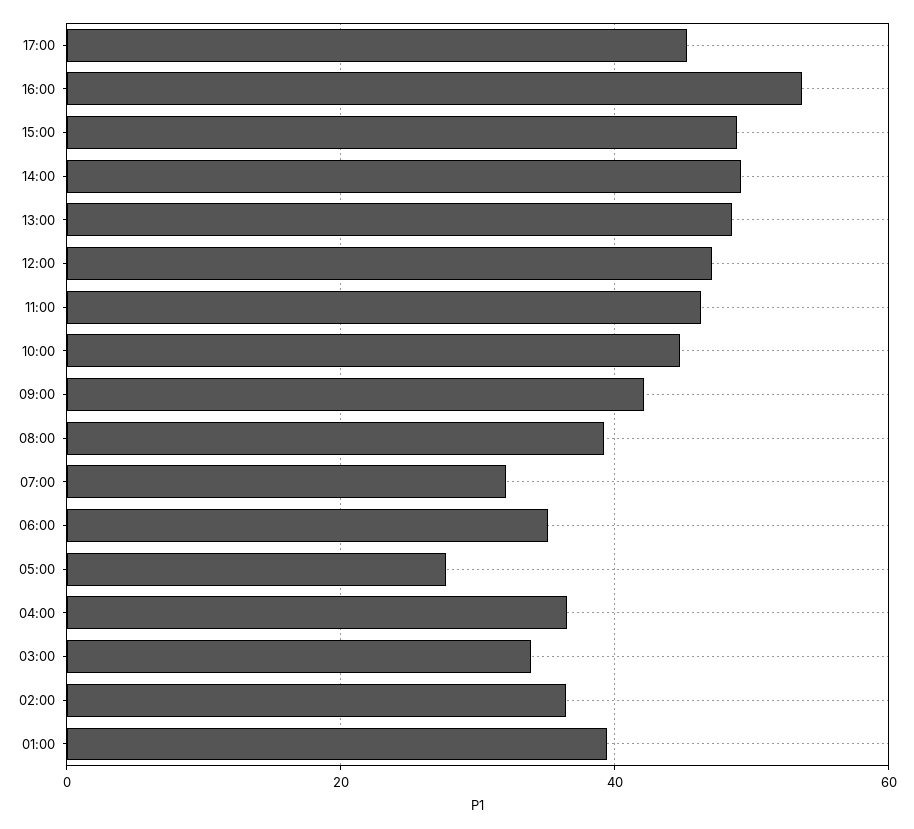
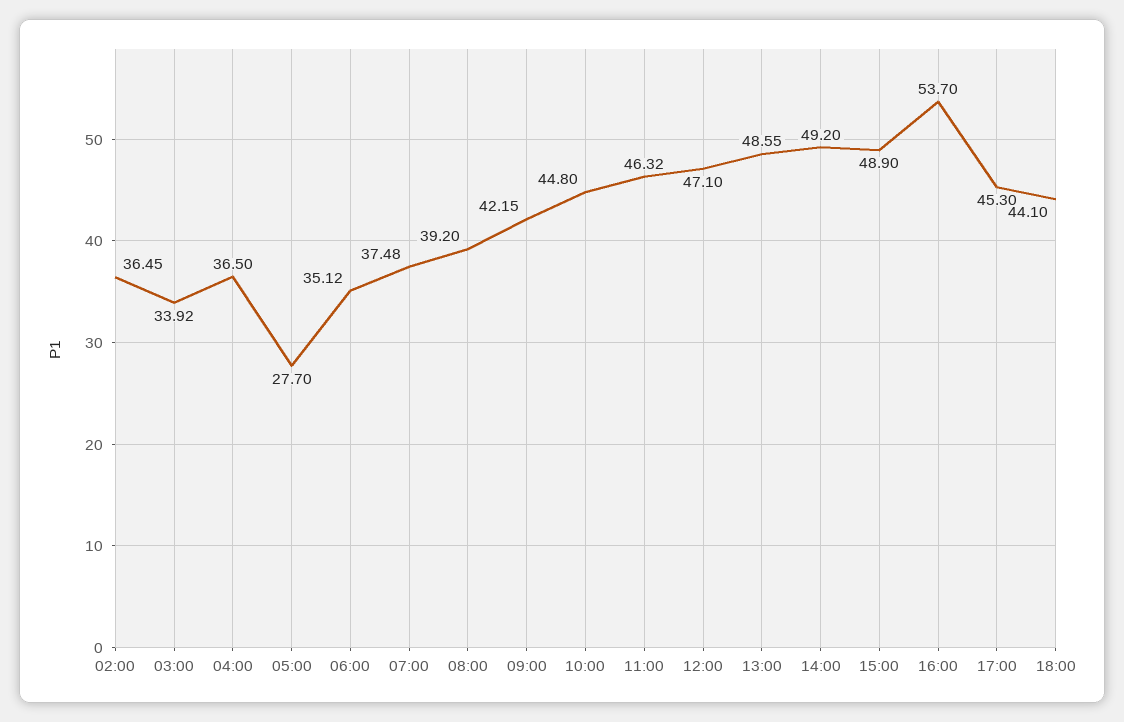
07:00: 32 -> 37.48
01:00: 40 -> none
18:00: none -> 44.1

